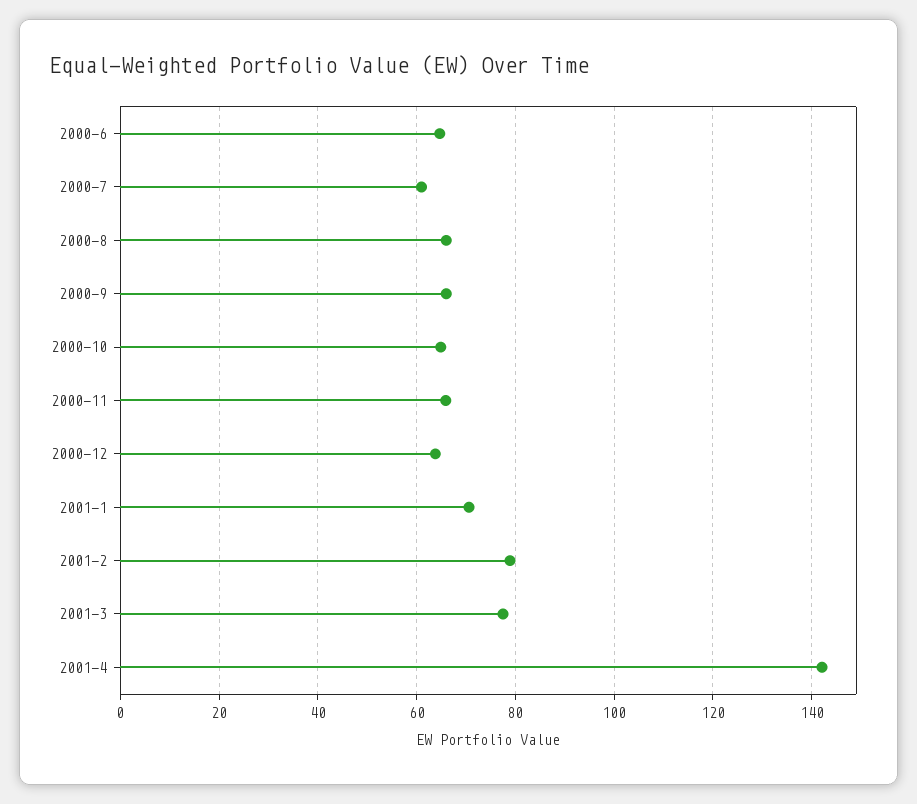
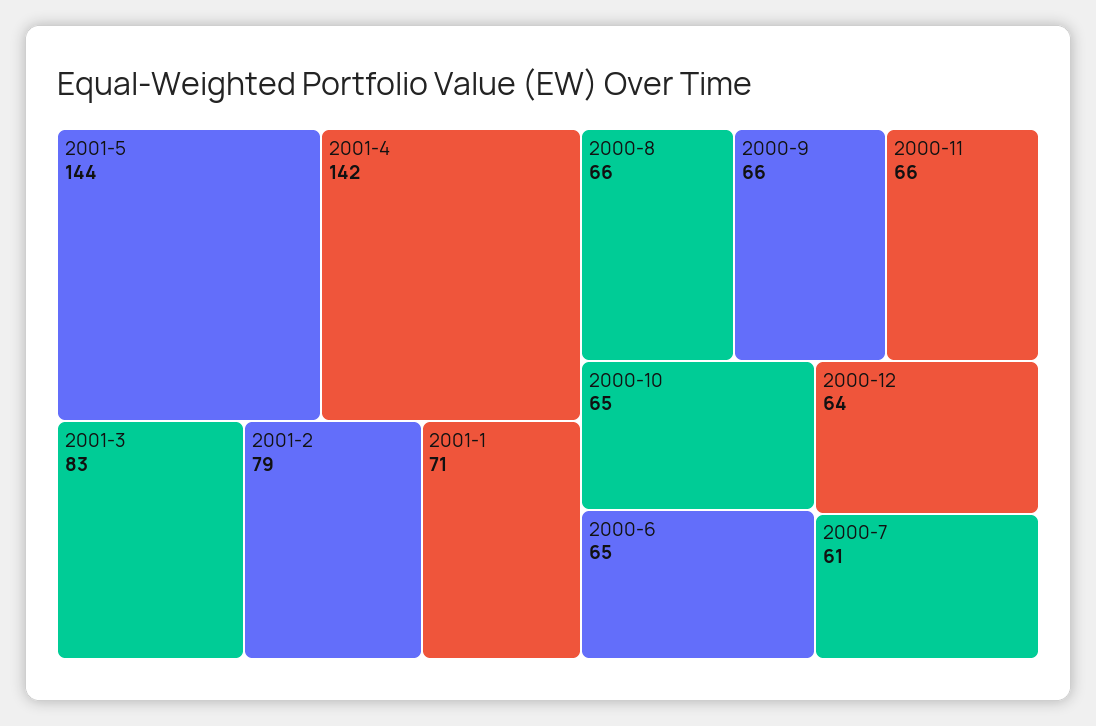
2001-3: 78 -> 83
2001-5: none -> 144

